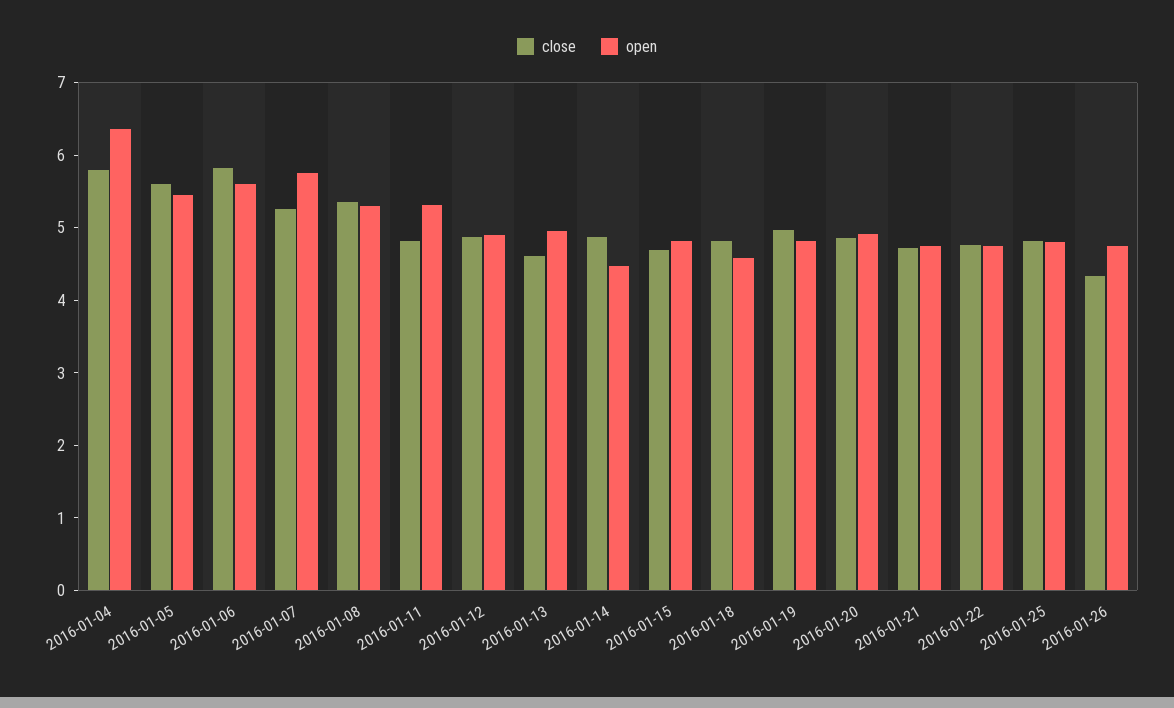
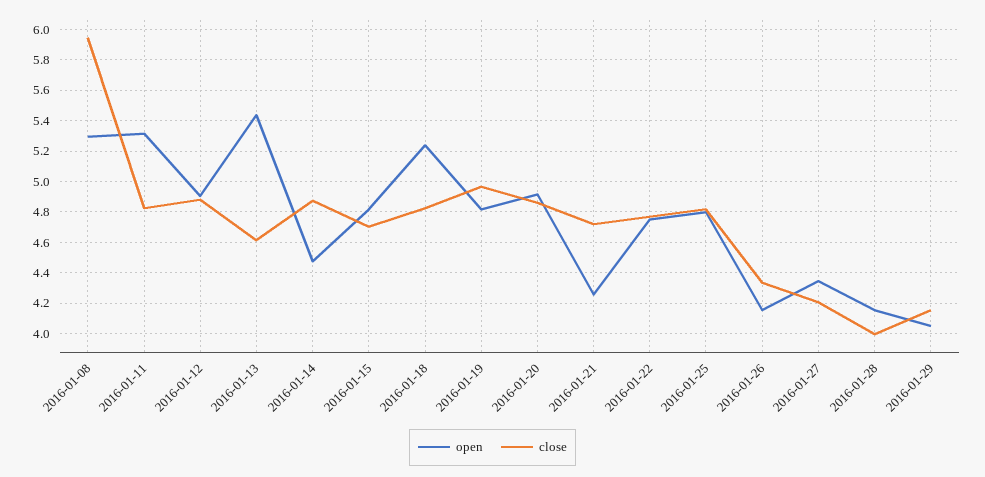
close, 2016-01-04: 5.8 -> none
open, 2016-01-04: 6.4 -> none
close, 2016-01-05: 5.6 -> none
open, 2016-01-05: 5.4 -> none
close, 2016-01-06: 5.8 -> none
open, 2016-01-06: 5.6 -> none
close, 2016-01-07: 5.2 -> none
open, 2016-01-07: 5.8 -> none
close, 2016-01-08: 5.4 -> 5.95
open, 2016-01-13: 5 -> 5.45
open, 2016-01-18: 4.6 -> 5.25
open, 2016-01-21: 4.8 -> 4.25
open, 2016-01-26: 4.8 -> 4.15
open, 2016-01-27: none -> 4.35
close, 2016-01-27: none -> 4.2
open, 2016-01-28: none -> 4.15
close, 2016-01-28: none -> 4
open, 2016-01-29: none -> 4.05
close, 2016-01-29: none -> 4.15

